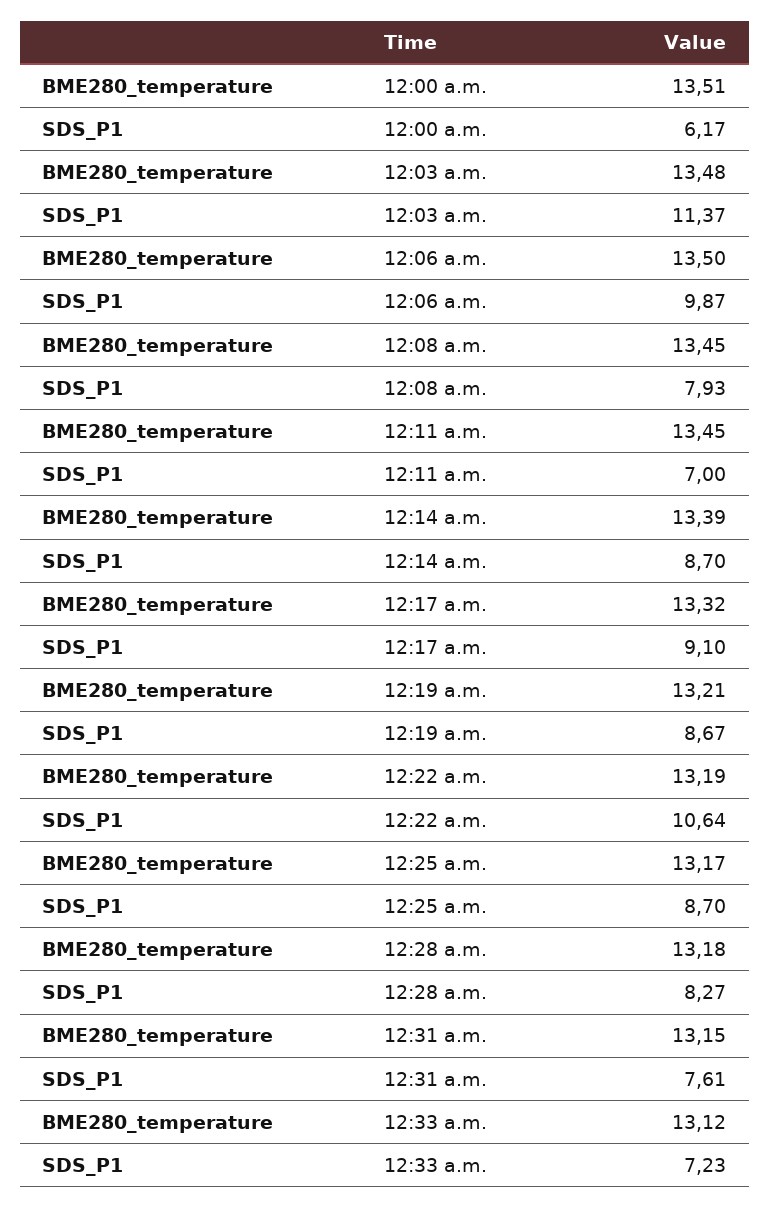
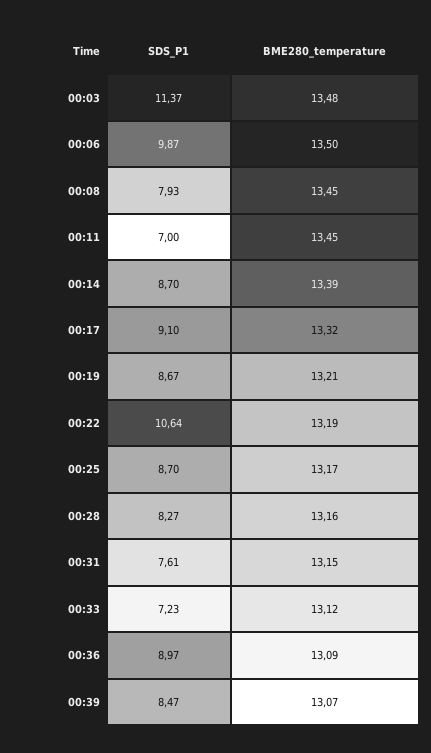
BME280_temperature, 12:00 a.m.: 13.51 -> none
SDS_P1, 12:00 a.m.: 6.17 -> none
BME280_temperature, 12:28 a.m.: 13.18 -> 13.16
SDS_P1, 00:36: none -> 8.97
BME280_temperature, 00:36: none -> 13.09
SDS_P1, 00:39: none -> 8.47
BME280_temperature, 00:39: none -> 13.07

